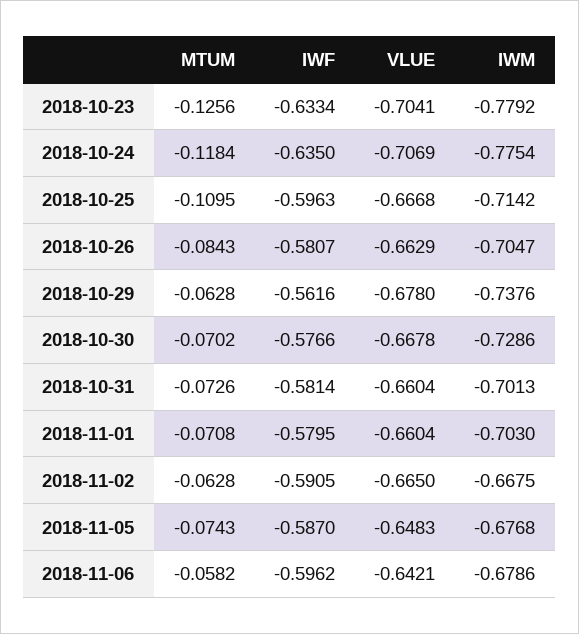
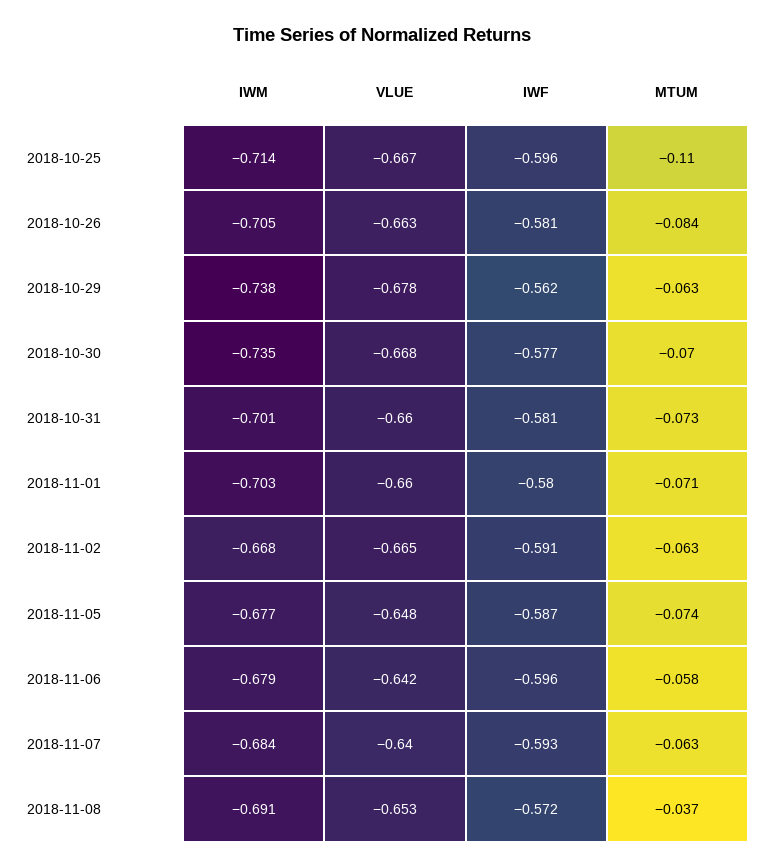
MTUM, 2018-10-23: -0.1256 -> none
IWF, 2018-10-23: -0.6334 -> none
VLUE, 2018-10-23: -0.7041 -> none
IWM, 2018-10-23: -0.7792 -> none
MTUM, 2018-10-24: -0.1184 -> none
IWF, 2018-10-24: -0.635 -> none
VLUE, 2018-10-24: -0.7069 -> none
IWM, 2018-10-24: -0.7754 -> none
IWM, 2018-10-30: -0.7286 -> -0.735
IWM, 2018-11-07: none -> -0.684
VLUE, 2018-11-07: none -> -0.64
IWF, 2018-11-07: none -> -0.593
MTUM, 2018-11-07: none -> -0.063
IWM, 2018-11-08: none -> -0.691
VLUE, 2018-11-08: none -> -0.653
IWF, 2018-11-08: none -> -0.572
MTUM, 2018-11-08: none -> -0.037

